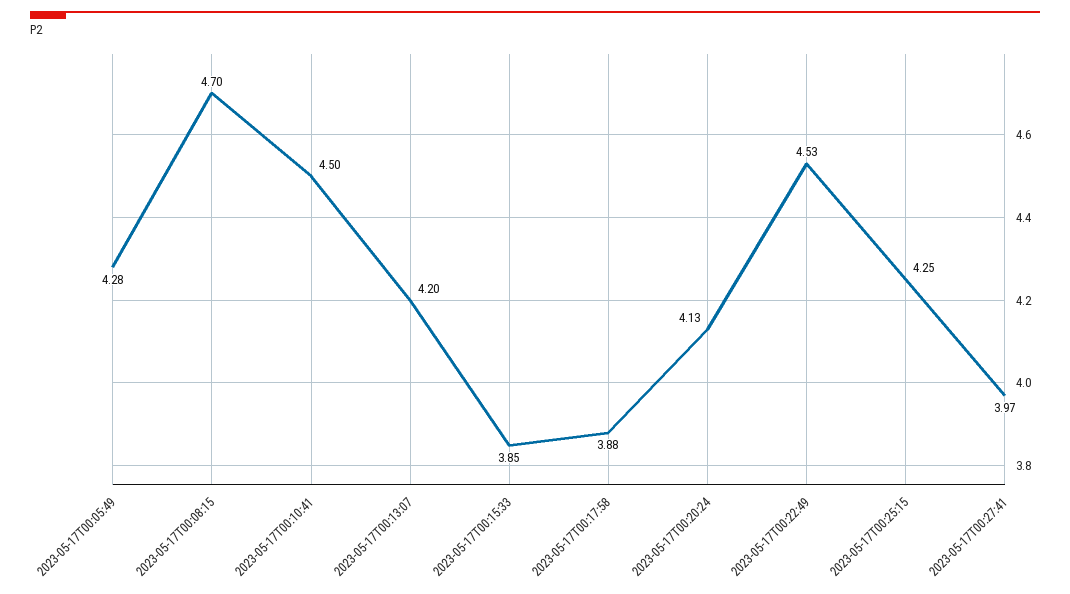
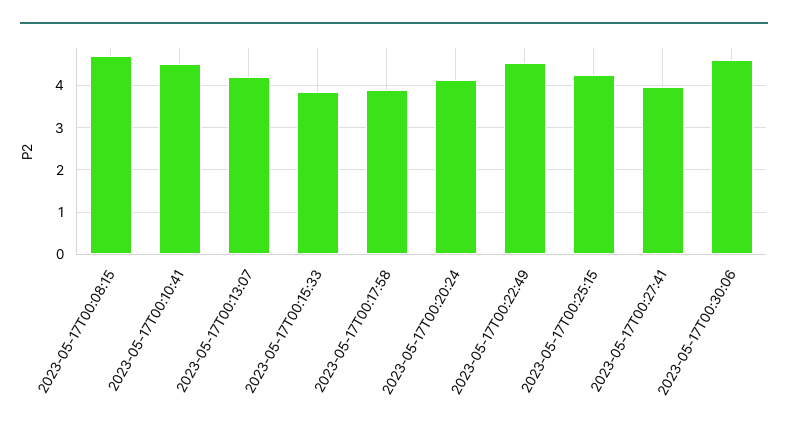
2023-05-17T00:05:49: 4.28 -> none
2023-05-17T00:30:06: none -> 4.6

